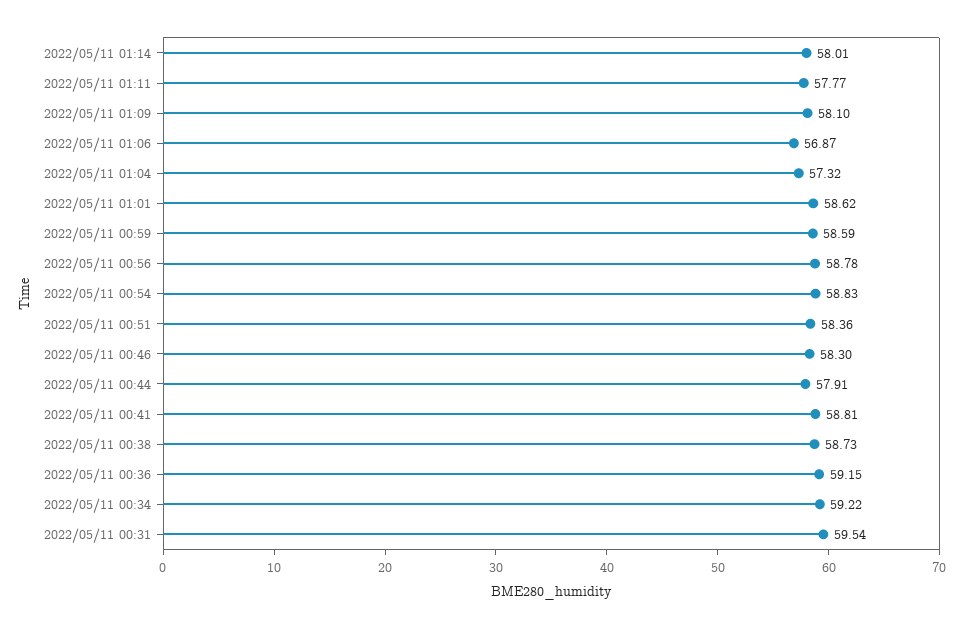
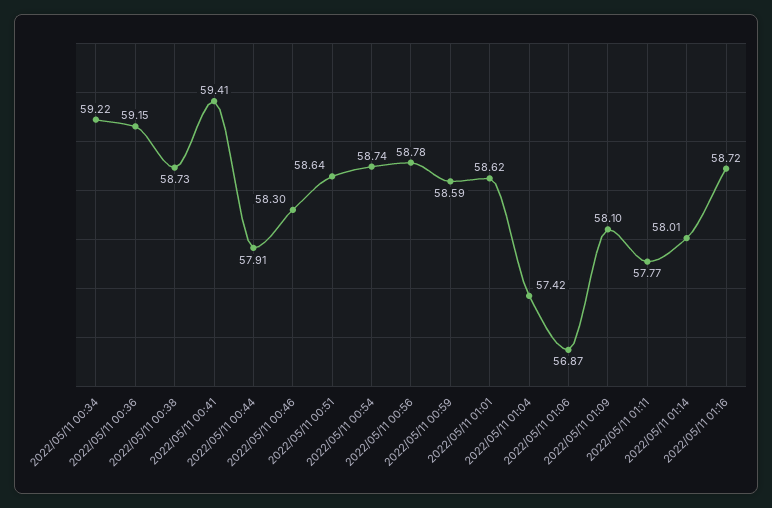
2022/05/11 01:04: 57.32 -> 57.42
2022/05/11 00:54: 58.83 -> 58.74
2022/05/11 00:51: 58.36 -> 58.64
2022/05/11 00:41: 58.81 -> 59.41
2022/05/11 00:31: 59.54 -> none
2022/05/11 01:16: none -> 58.72

